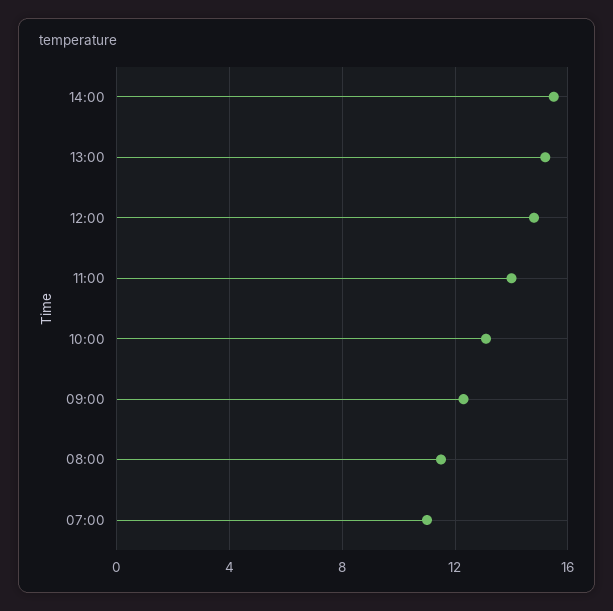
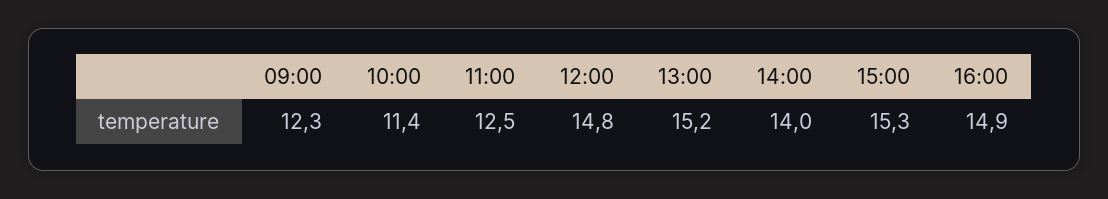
14:00: 15.5 -> 14
11:00: 14 -> 12.5
10:00: 13 -> 11.4
08:00: 11.5 -> none
07:00: 11 -> none
15:00: none -> 15.3
16:00: none -> 14.9

